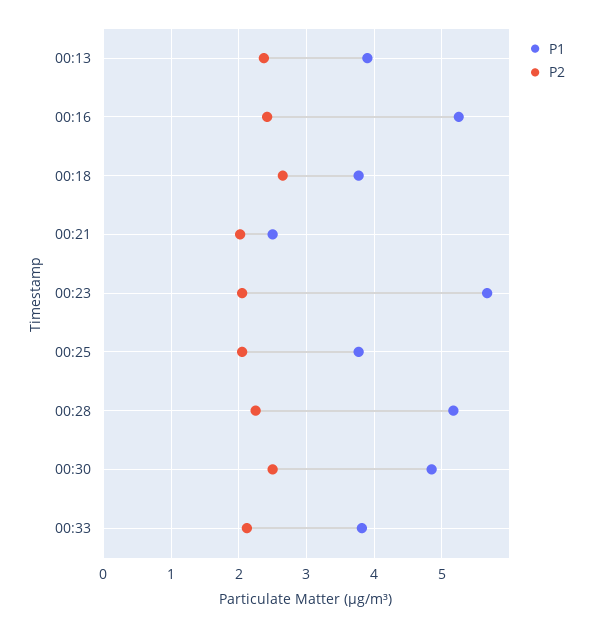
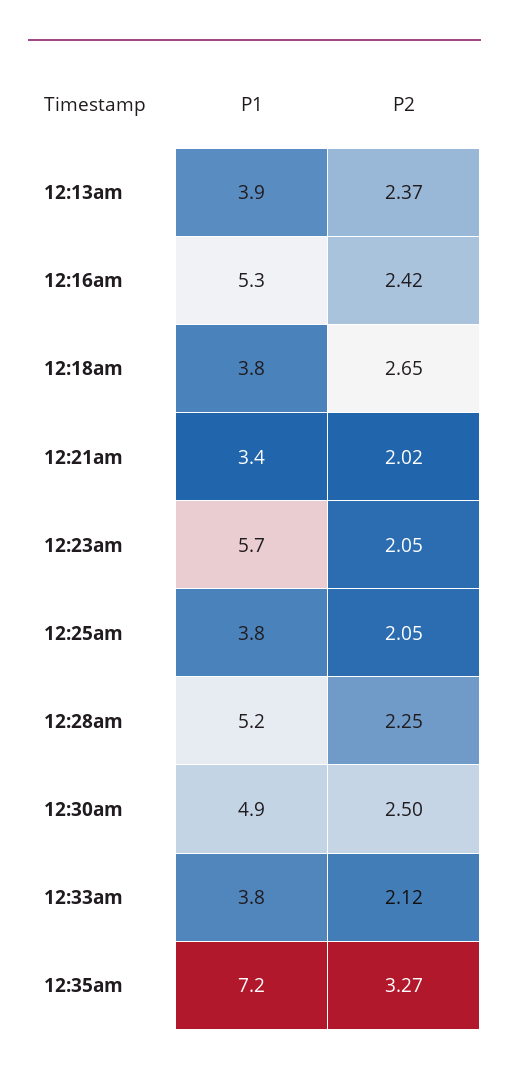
P1, 00:21: 2.5 -> 3.4
P1, 12:35am: none -> 7.2
P2, 12:35am: none -> 3.27

